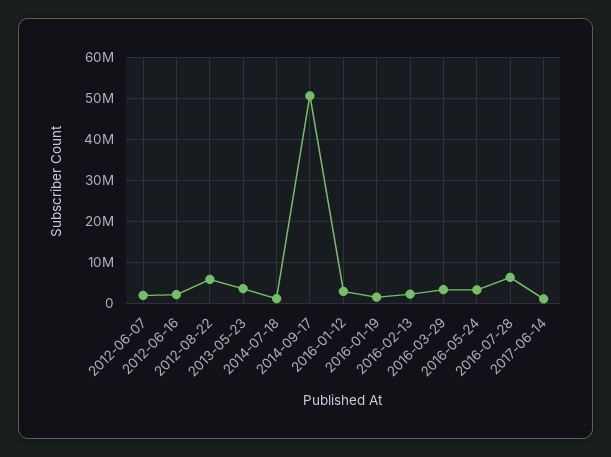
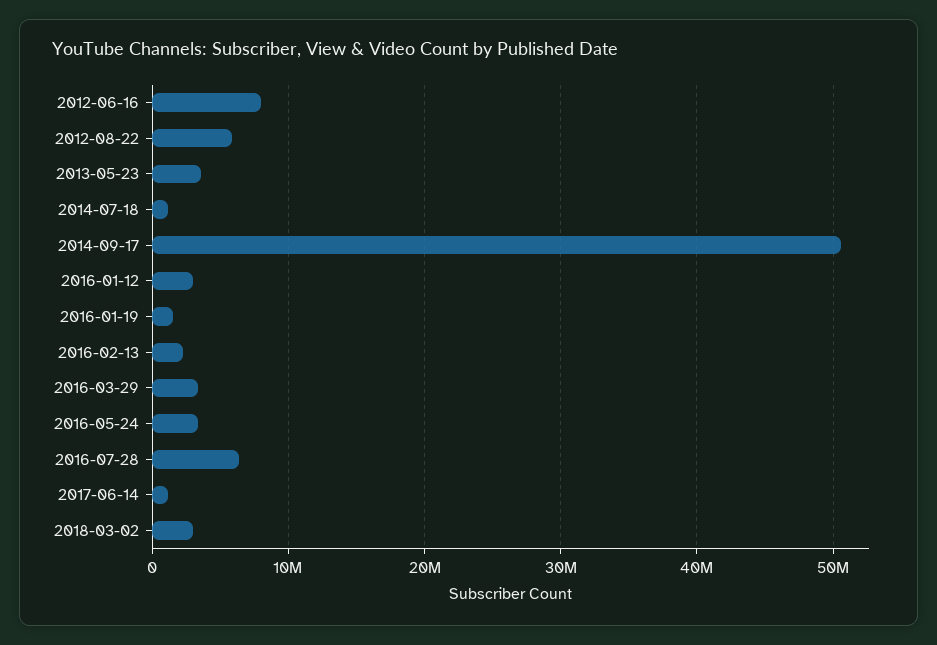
2012-06-07: 2000000 -> none
2012-06-16: 2000000 -> 8000000
2018-03-02: none -> 3000000

